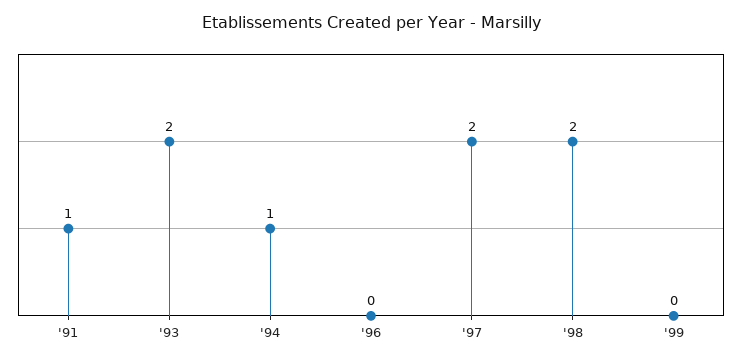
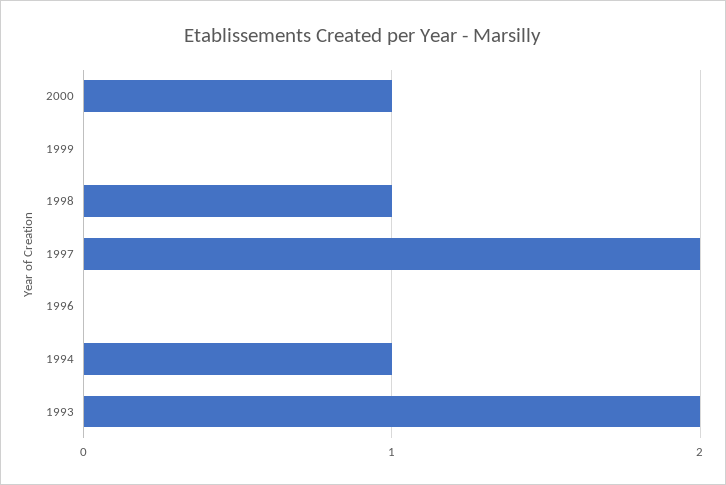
'91: 1 -> none
'98: 2 -> 1
2000: none -> 1

